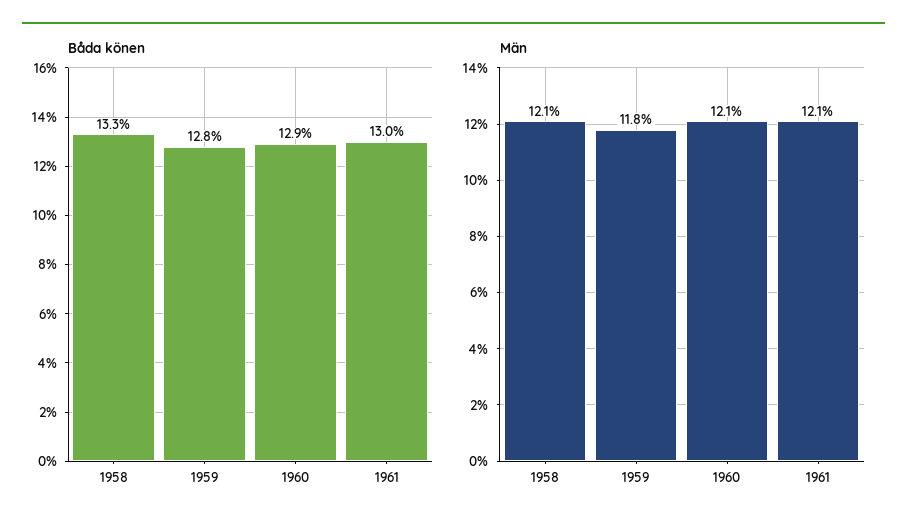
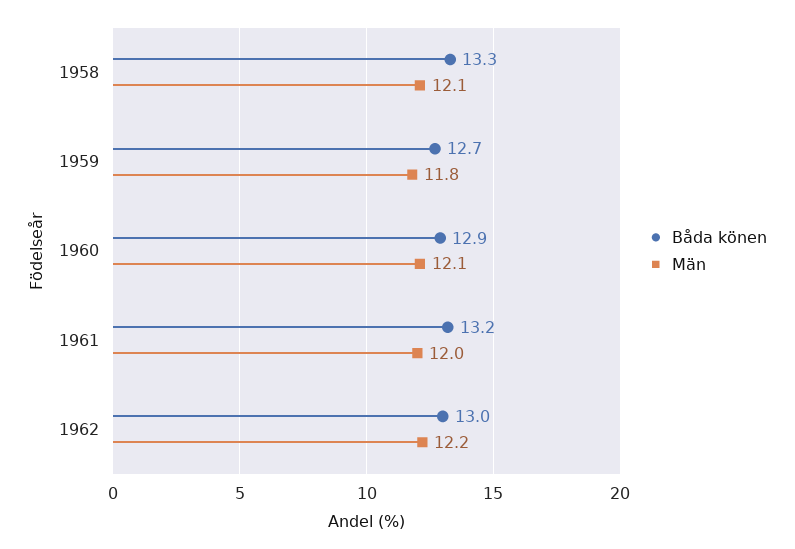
Båda könen, 1959: 12.8 -> 12.7
Båda könen, 1961: 13 -> 13.2
Män, 1961: 12.1 -> 12
Båda könen, 1962: none -> 13
Män, 1962: none -> 12.2

